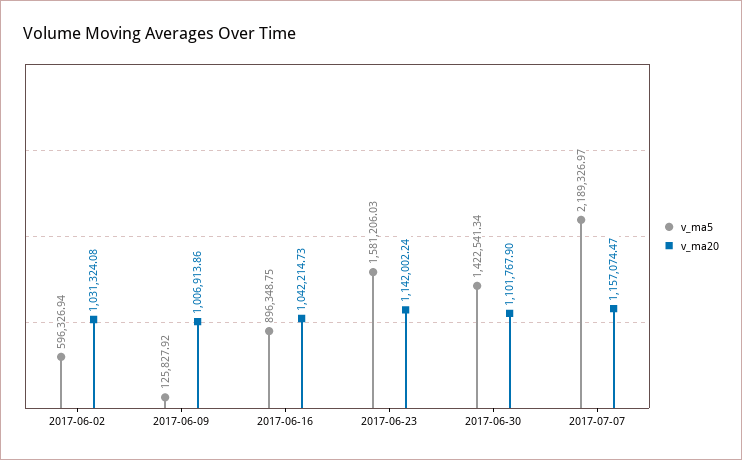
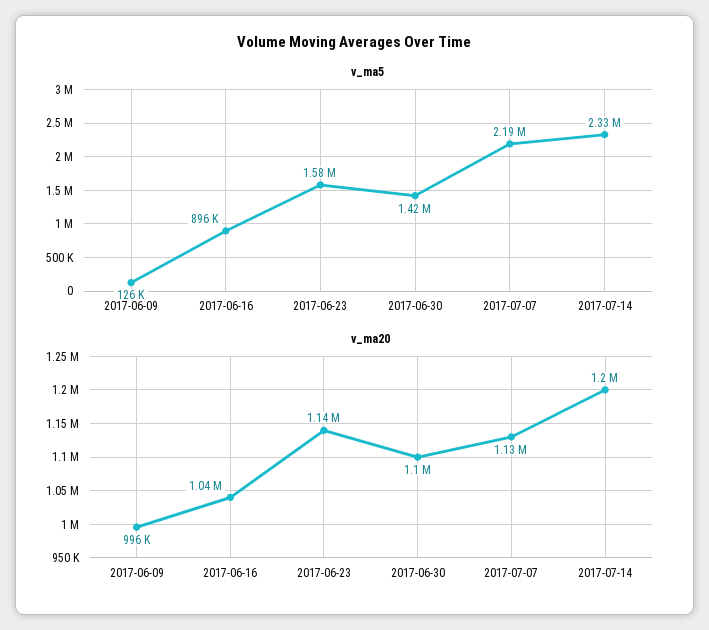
v_ma5, 2017-06-02: 596326.94 -> none
v_ma20, 2017-06-02: 1031324.08 -> none
v_ma20, 2017-06-09: 1006913.86 -> 996000
v_ma20, 2017-07-07: 1157074.47 -> 1130000
v_ma5, 2017-07-14: none -> 2330000
v_ma20, 2017-07-14: none -> 1200000

